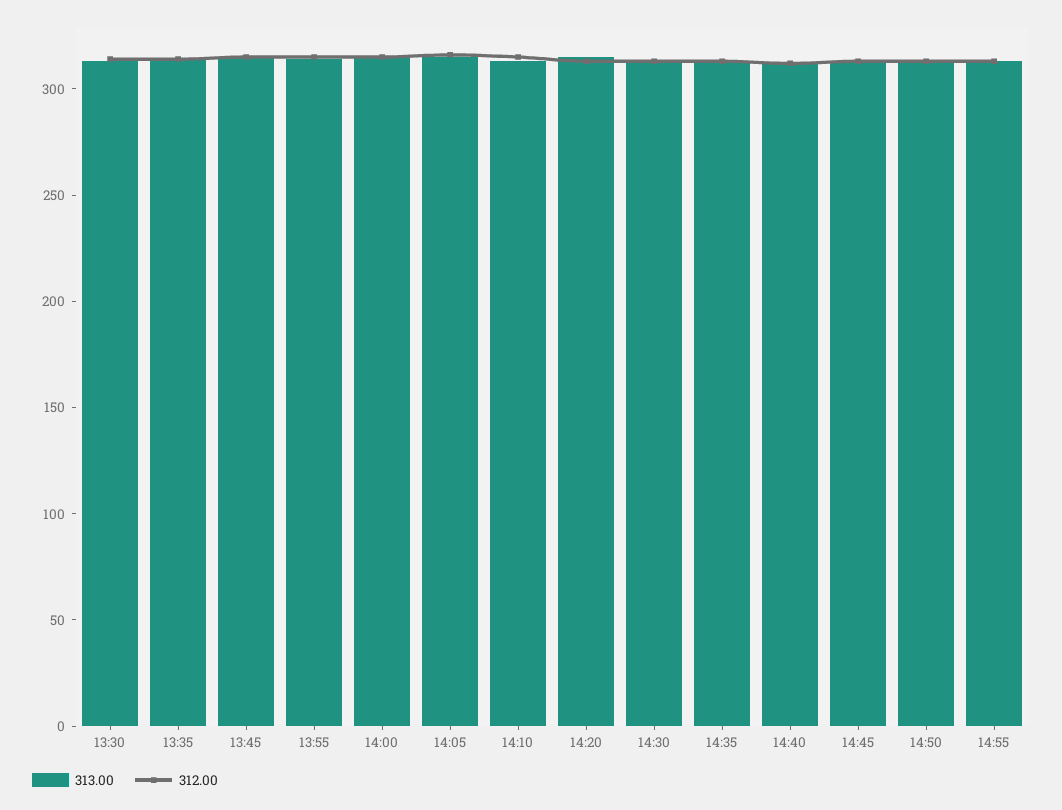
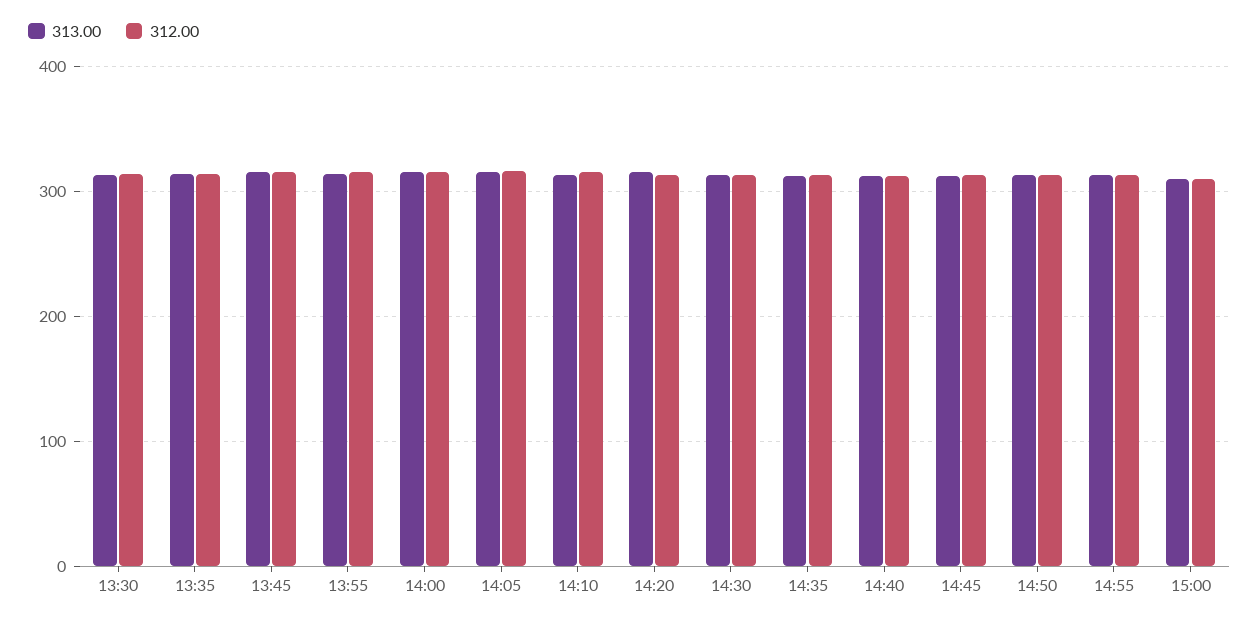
313.00, 15:00: none -> 310
312.00, 15:00: none -> 310

